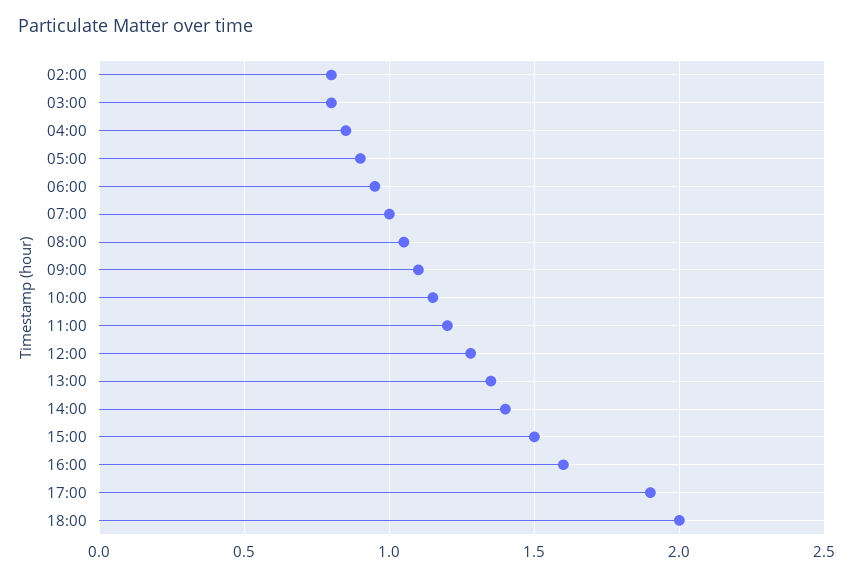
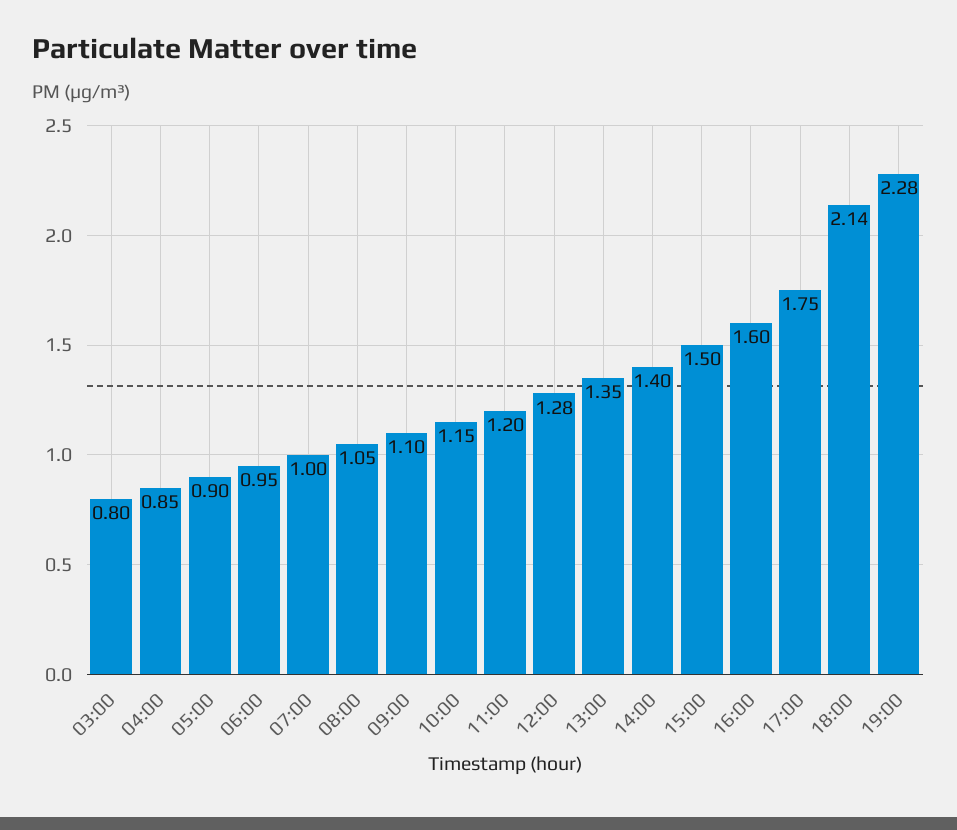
02:00: 0.8 -> none
17:00: 1.9 -> 1.75
18:00: 2 -> 2.14
19:00: none -> 2.28

